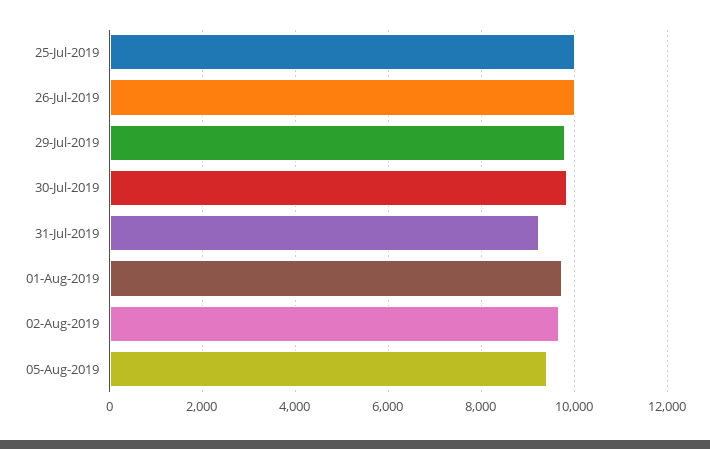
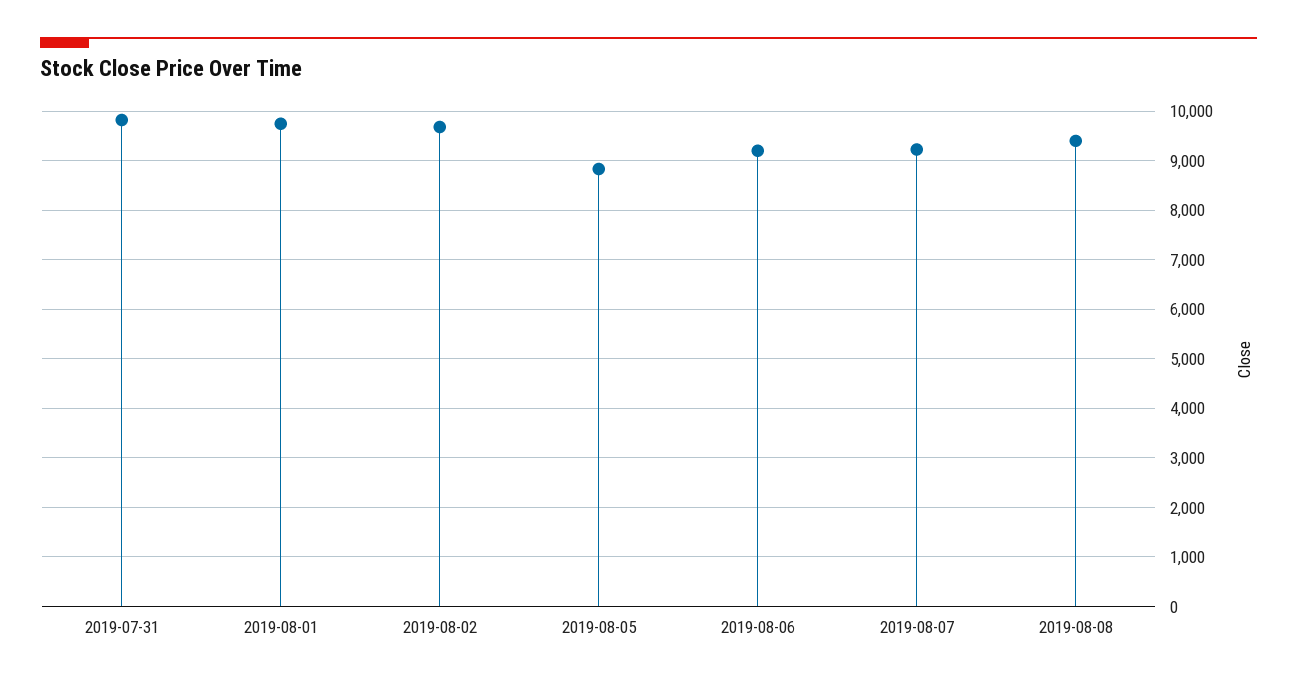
25-Jul-2019: 10000 -> none
26-Jul-2019: 10000 -> none
29-Jul-2019: 9800 -> none
30-Jul-2019: 9800 -> none
31-Jul-2019: 9200 -> 9800
05-Aug-2019: 9400 -> 8800
2019-08-06: none -> 9200
2019-08-07: none -> 9200
2019-08-08: none -> 9400

